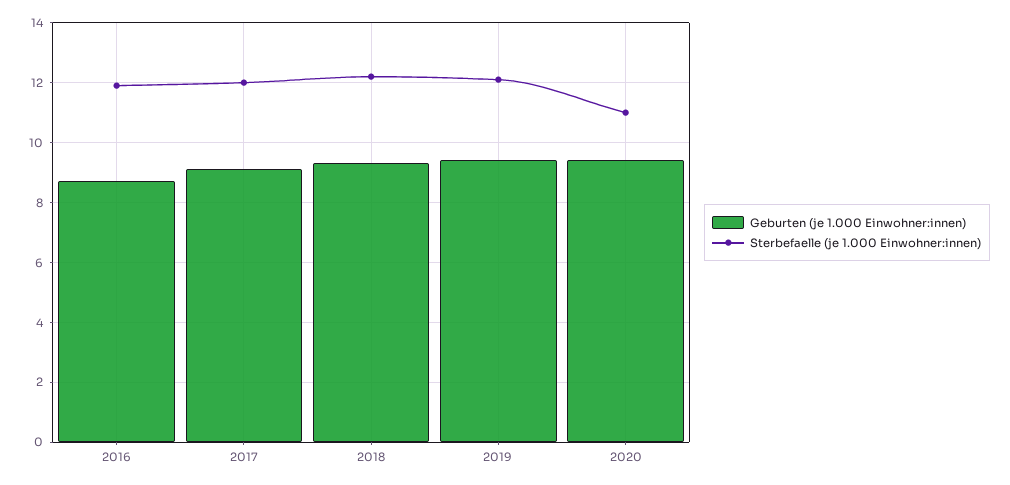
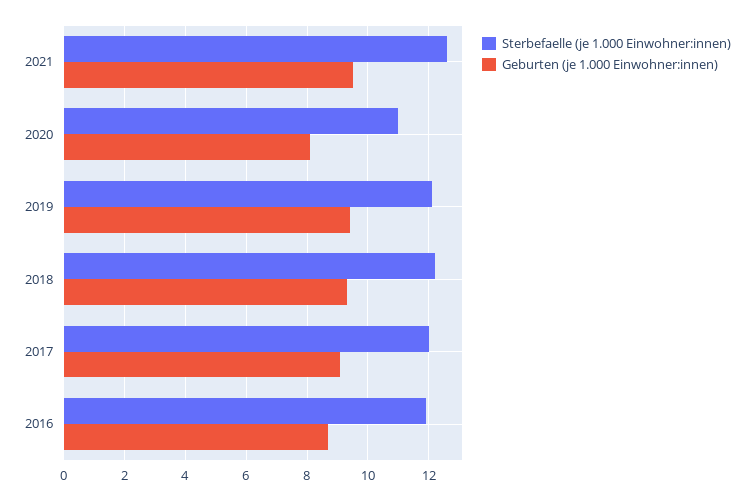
Geburten (je 1.000 Einwohner:innen), 2020: 9.5 -> 8
Sterbefaelle (je 1.000 Einwohner:innen), 2021: none -> 12.5
Geburten (je 1.000 Einwohner:innen), 2021: none -> 9.5

